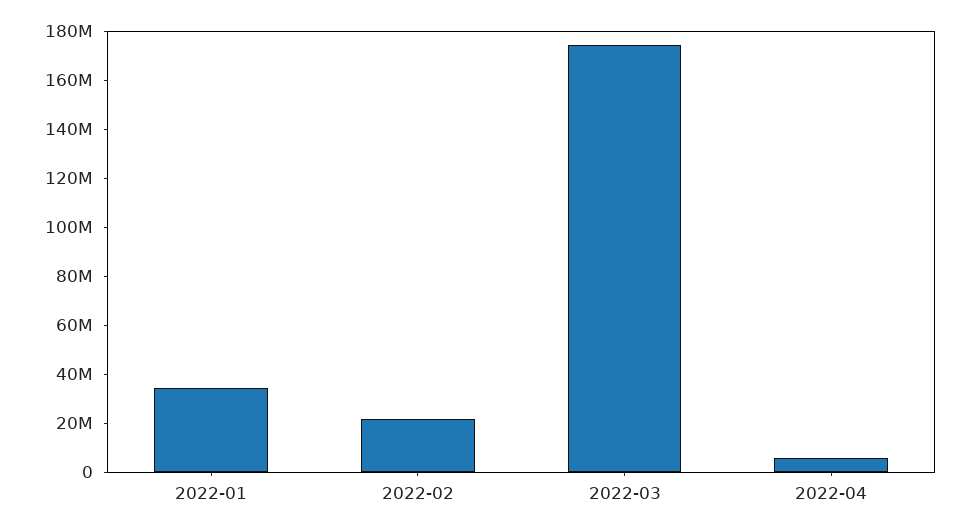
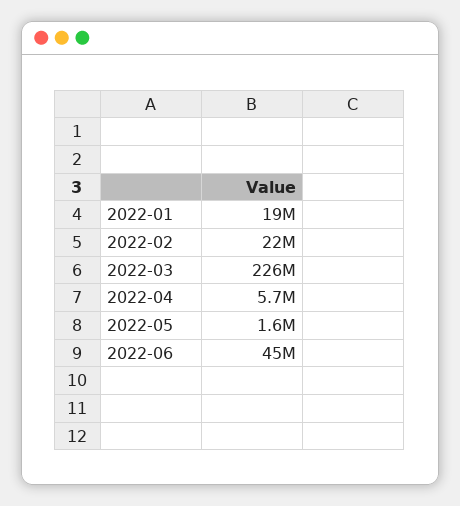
2022-01: 35000000 -> 19000000
2022-03: 175000000 -> 226000000
2022-05: none -> 1600000
2022-06: none -> 45000000

